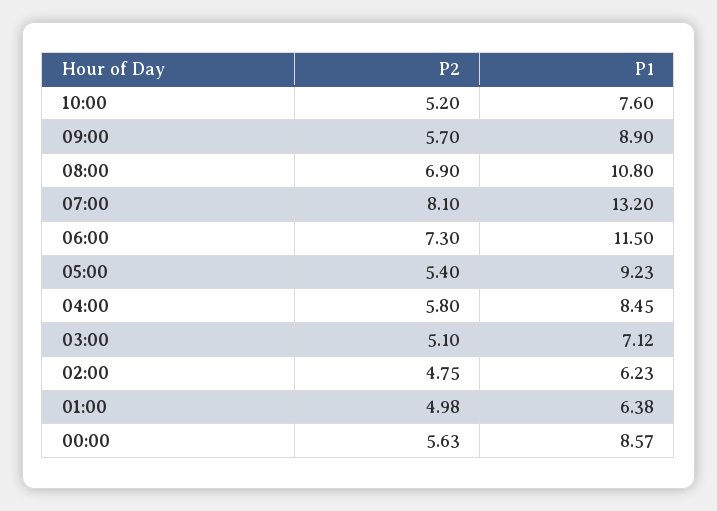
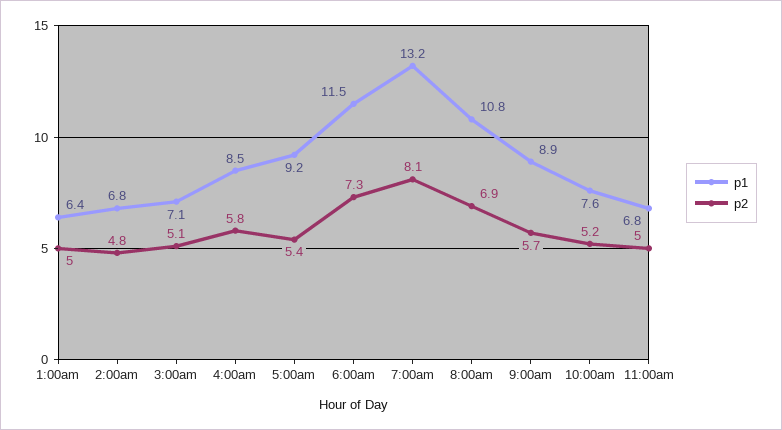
P1, 02:00: 6.23 -> 6.8
P2, 00:00: 5.63 -> none
P1, 00:00: 8.57 -> none
P1, 11:00am: none -> 6.8
P2, 11:00am: none -> 5

